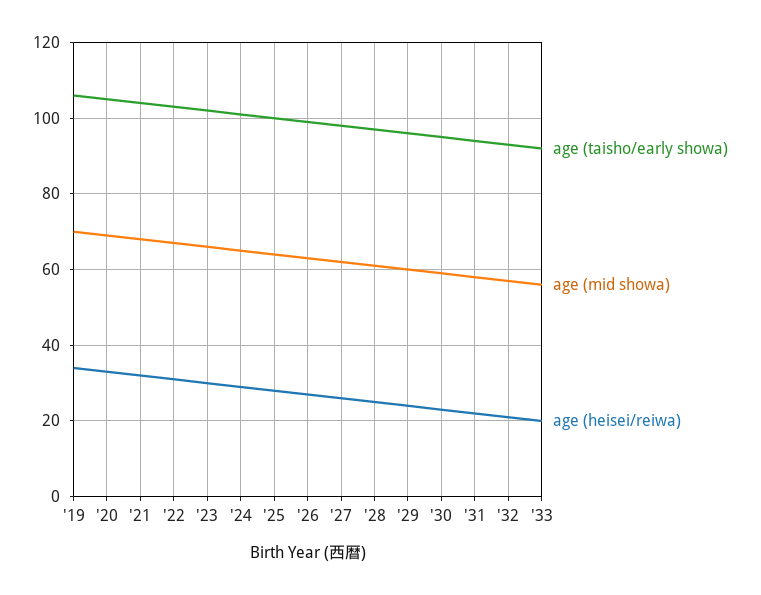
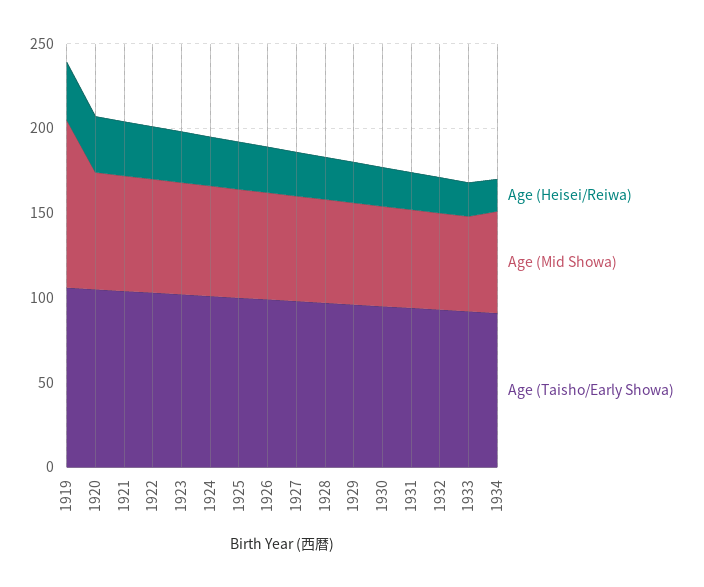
age (mid showa), '19: 70 -> 100
age (heisei/reiwa), 1934: none -> 20
age (mid showa), 1934: none -> 60
age (taisho/early showa), 1934: none -> 90

